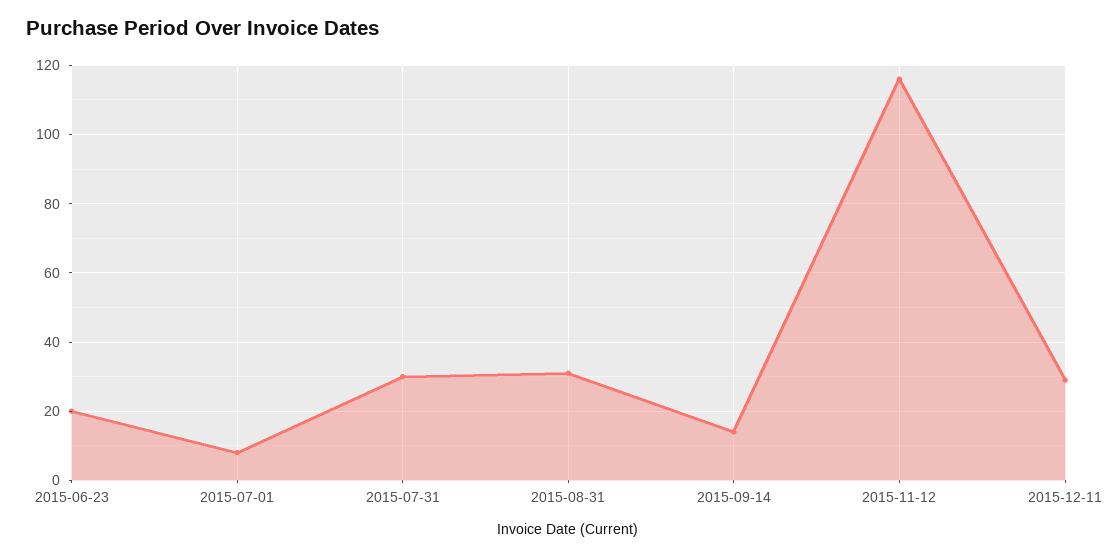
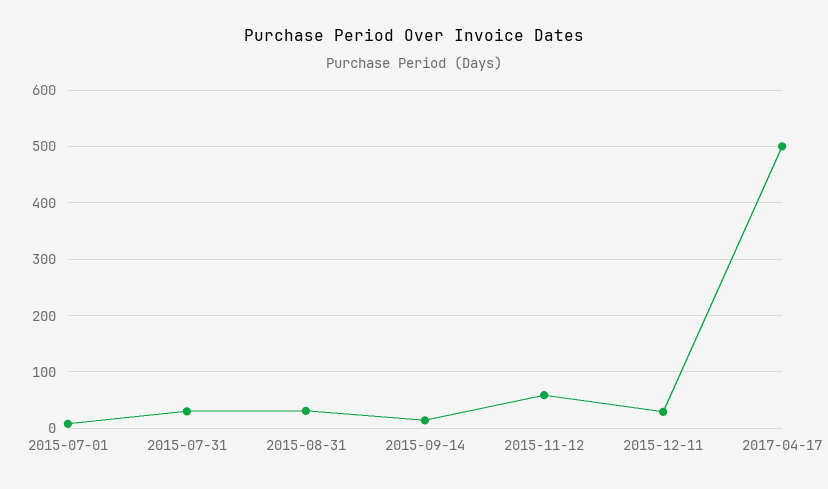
2015-06-23: 20 -> none
2015-11-12: 115 -> 60
2017-04-17: none -> 500

